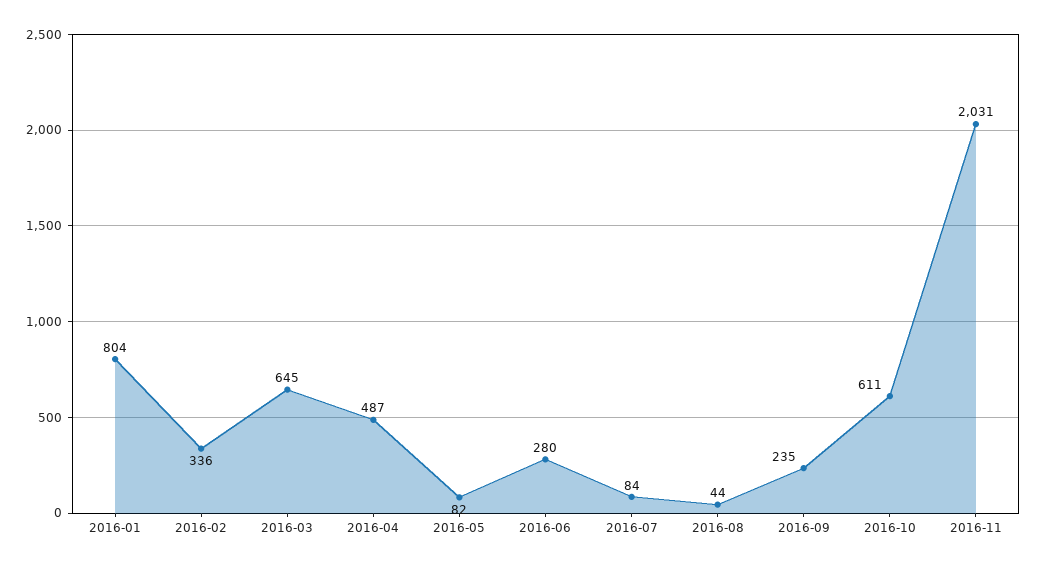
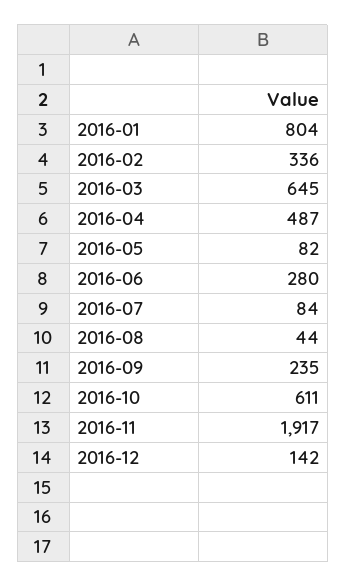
2016-11: 2031 -> 1917
2016-12: none -> 142

